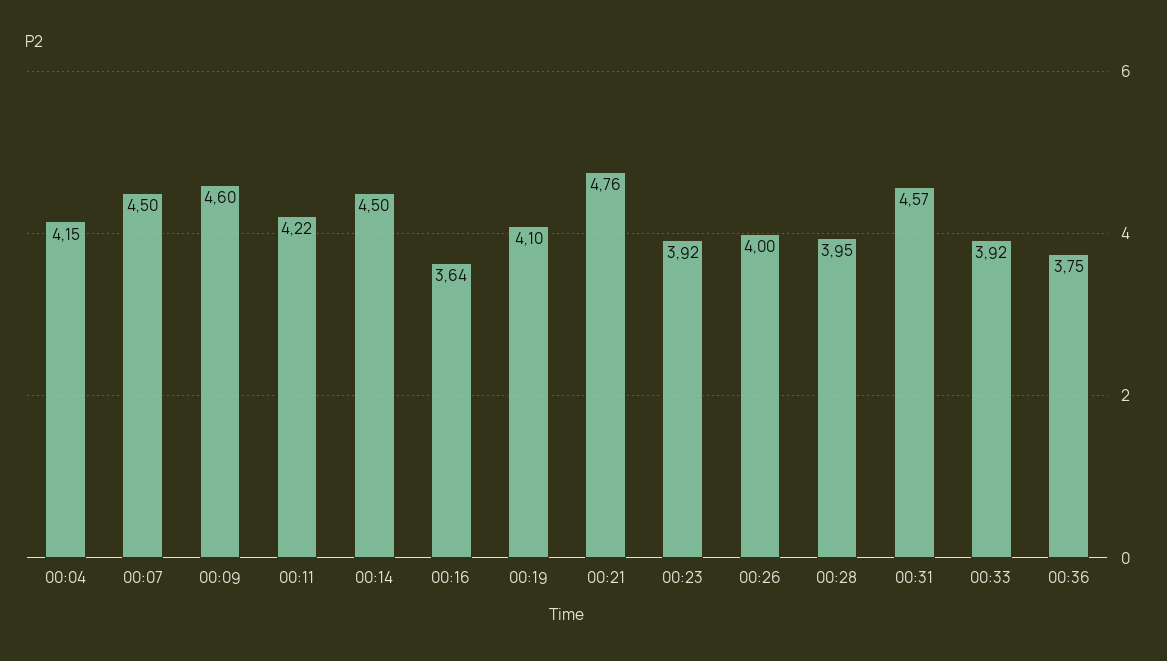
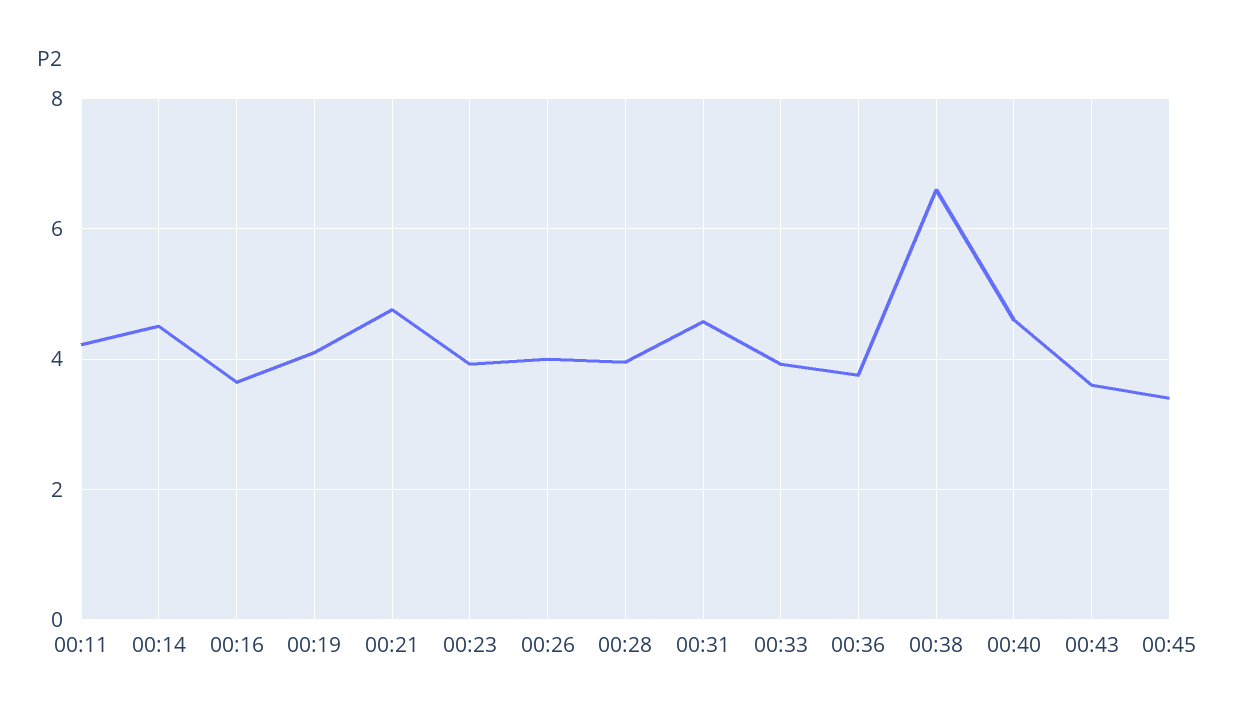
00:04: 4.15 -> none
00:07: 4.5 -> none
00:09: 4.6 -> none
00:38: none -> 6.6
00:40: none -> 4.6
00:43: none -> 3.6
00:45: none -> 3.4

